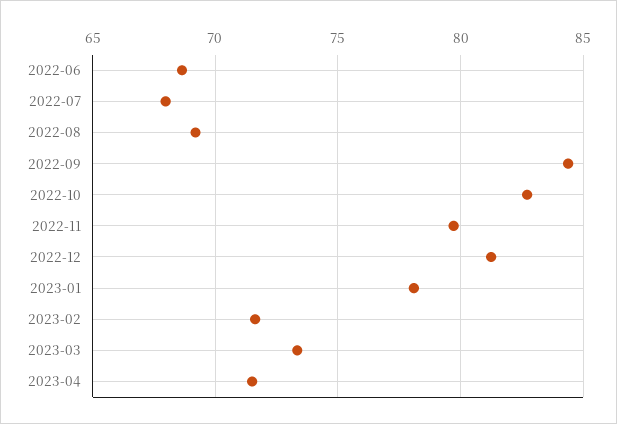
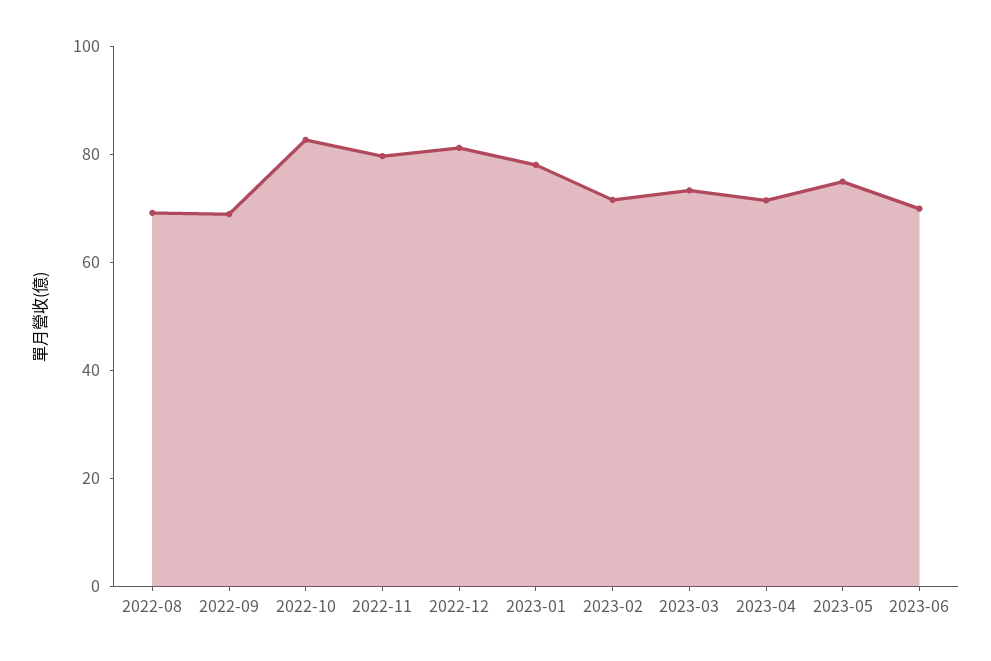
2022-06: 68.5 -> none
2022-07: 68 -> none
2022-09: 84.5 -> 70
2023-05: none -> 75
2023-06: none -> 70

